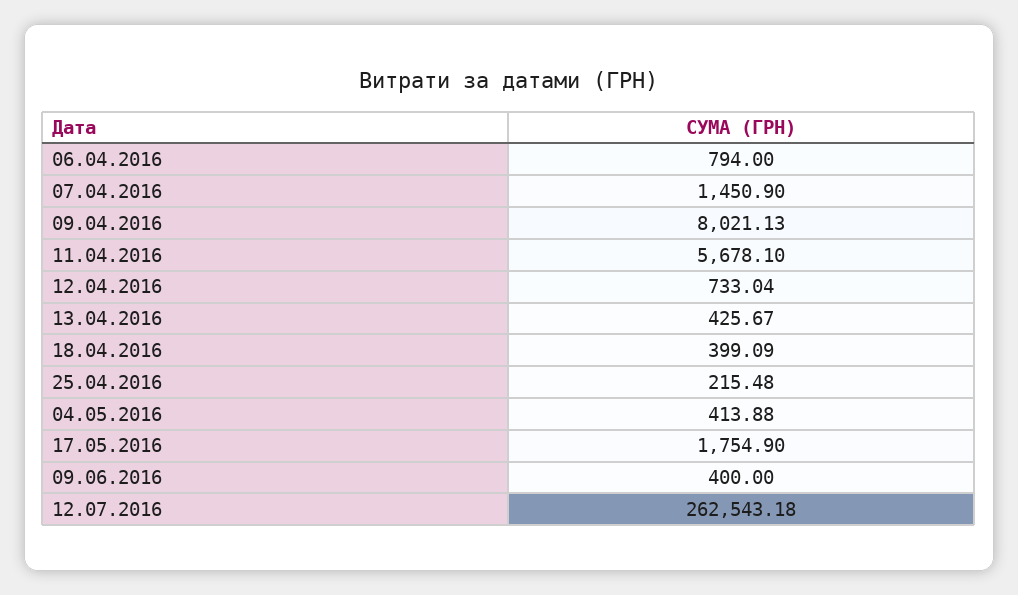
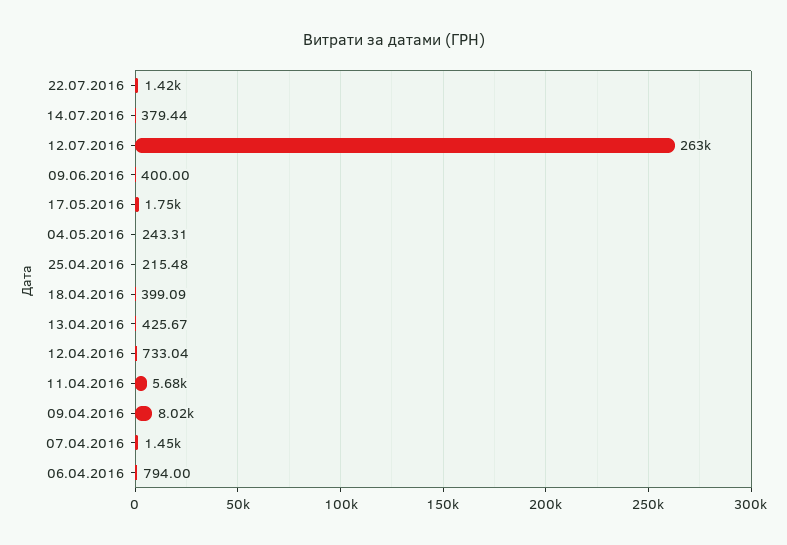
04.05.2016: 413.88 -> 243.31
22.07.2016: none -> 1420
14.07.2016: none -> 379.44

